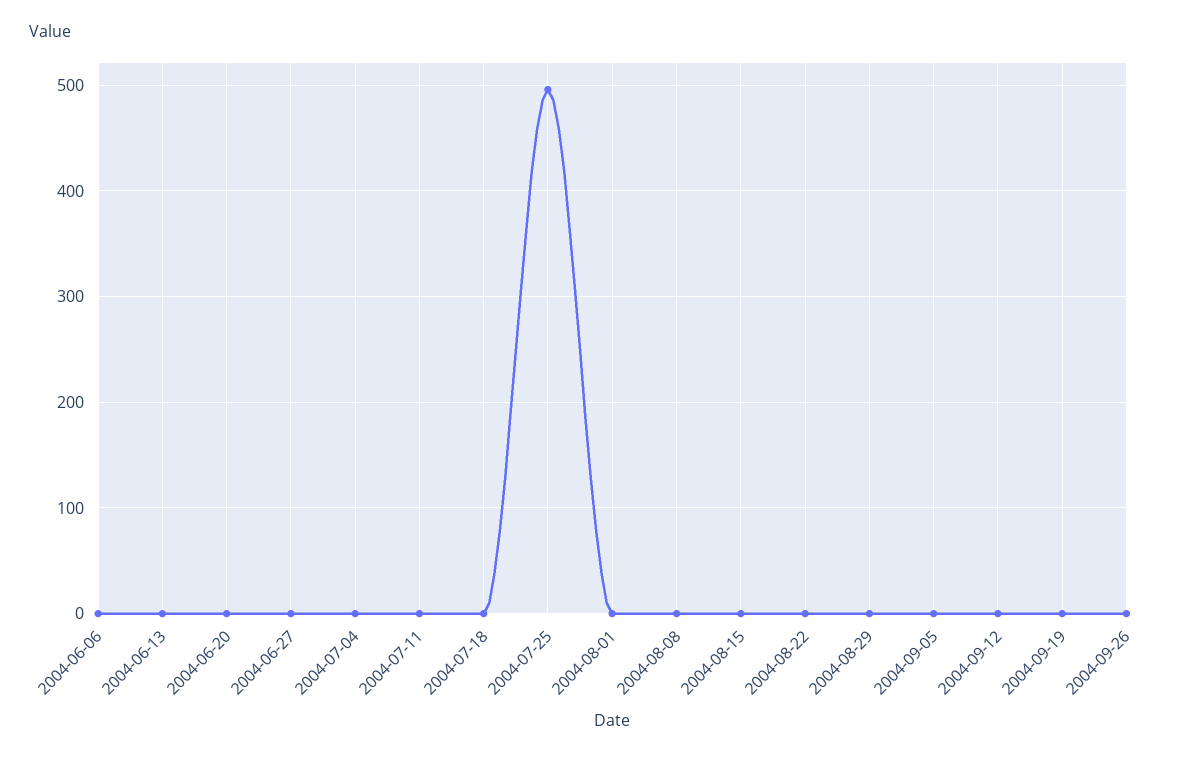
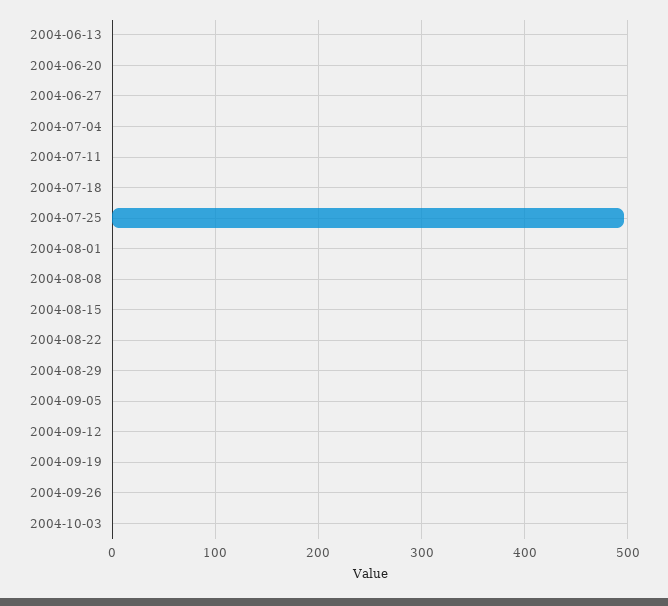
2004-06-06: 0 -> none
2004-10-03: none -> 0

